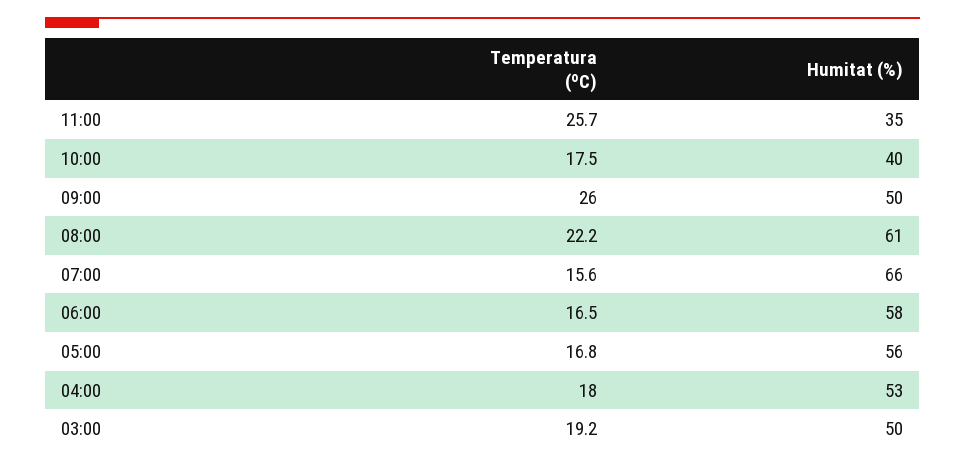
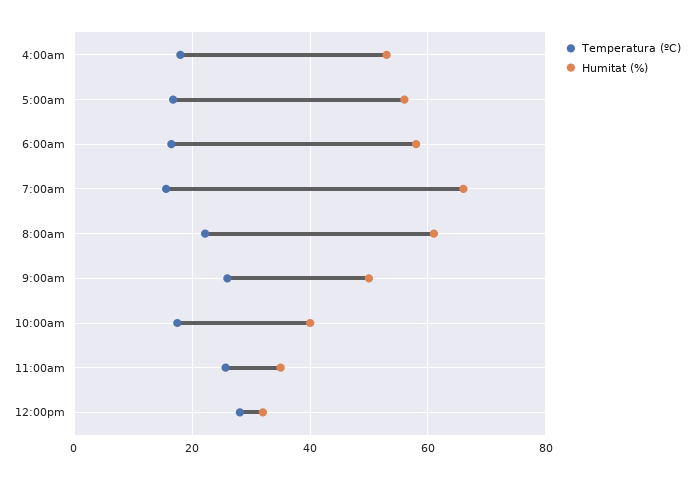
Temperatura (ºC), 03:00: 19.2 -> none
Humitat (%), 03:00: 50 -> none
Temperatura (ºC), 12:00pm: none -> 28
Humitat (%), 12:00pm: none -> 32

